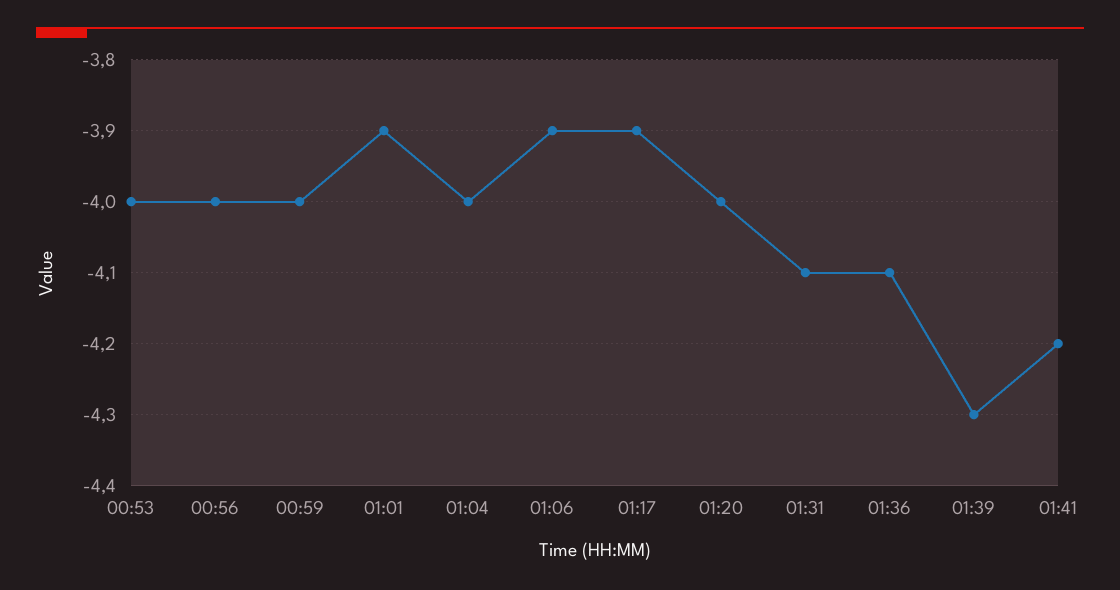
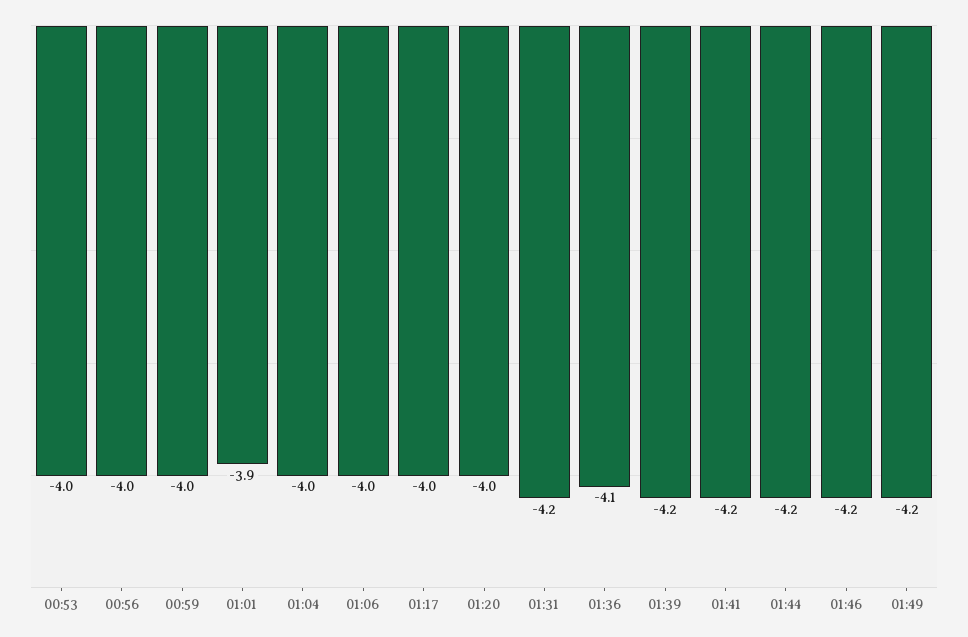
01:06: -3.9 -> -4
01:17: -3.9 -> -4
01:31: -4.1 -> -4.2
01:39: -4.3 -> -4.2
01:44: none -> -4.2
01:46: none -> -4.2
01:49: none -> -4.2

